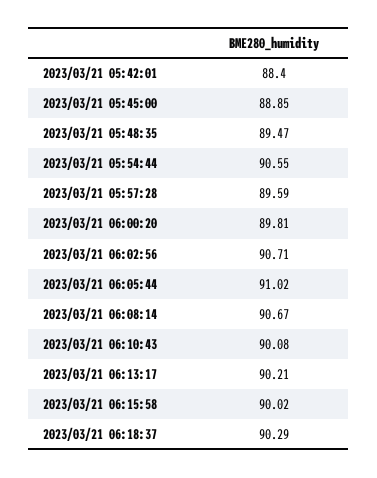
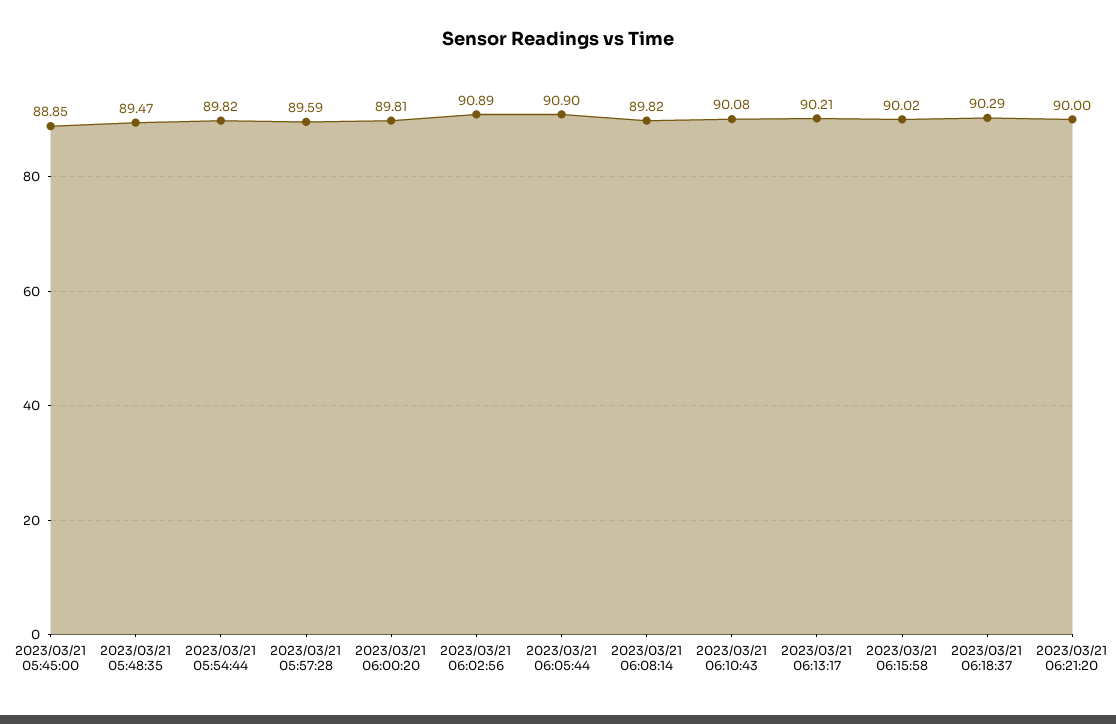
2023/03/21 05:42:01: 88.4 -> none
2023/03/21 05:54:44: 90.55 -> 89.82
2023/03/21 06:02:56: 90.71 -> 90.89
2023/03/21 06:05:44: 91.02 -> 90.9
2023/03/21 06:08:14: 90.67 -> 89.82
2023/03/21 06:21:20: none -> 90

